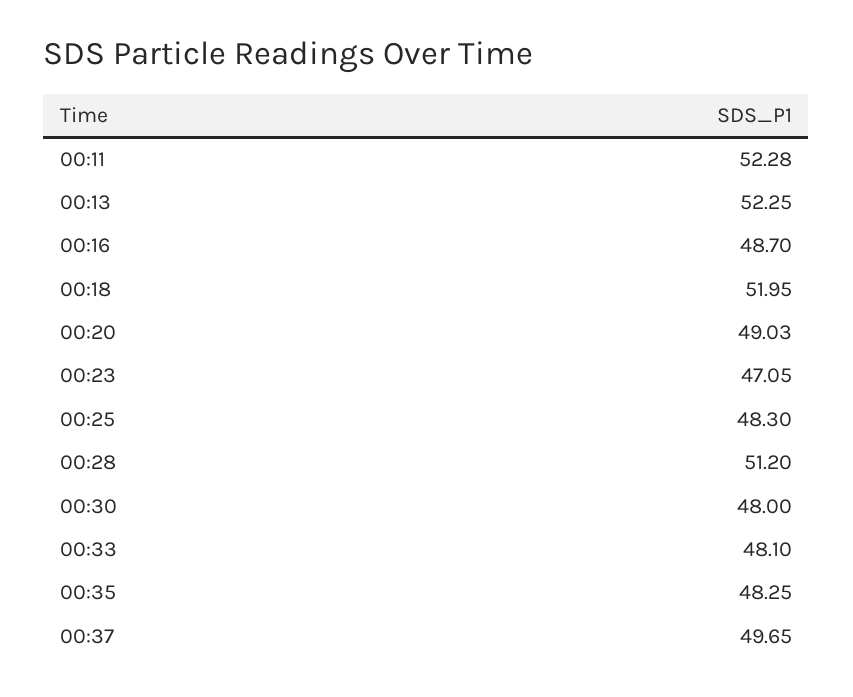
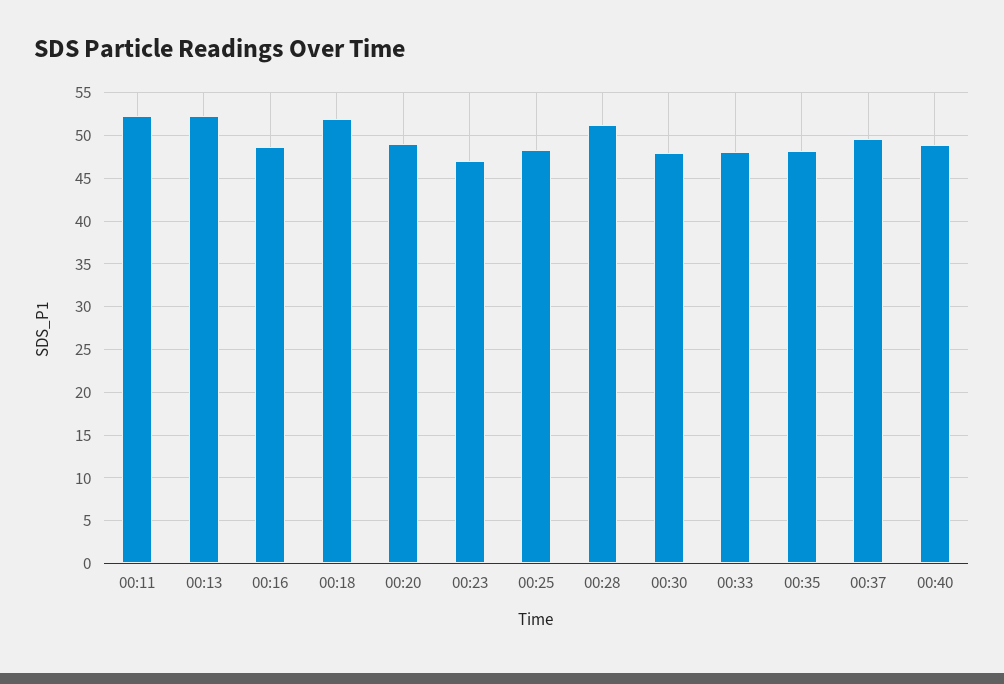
00:40: none -> 49

